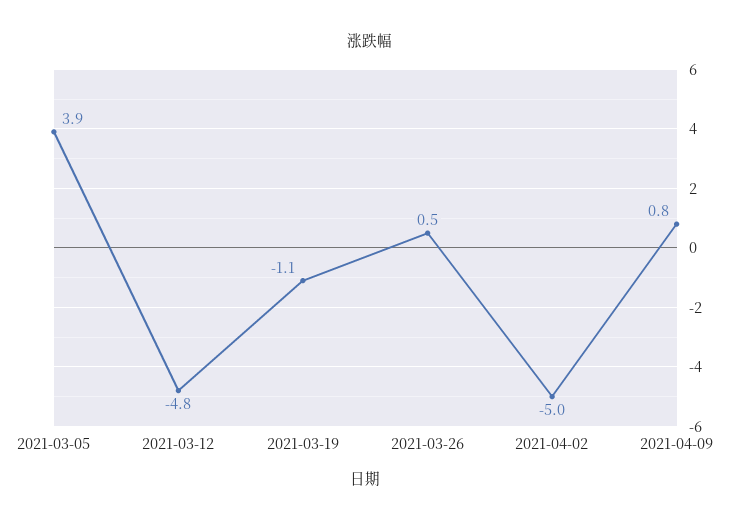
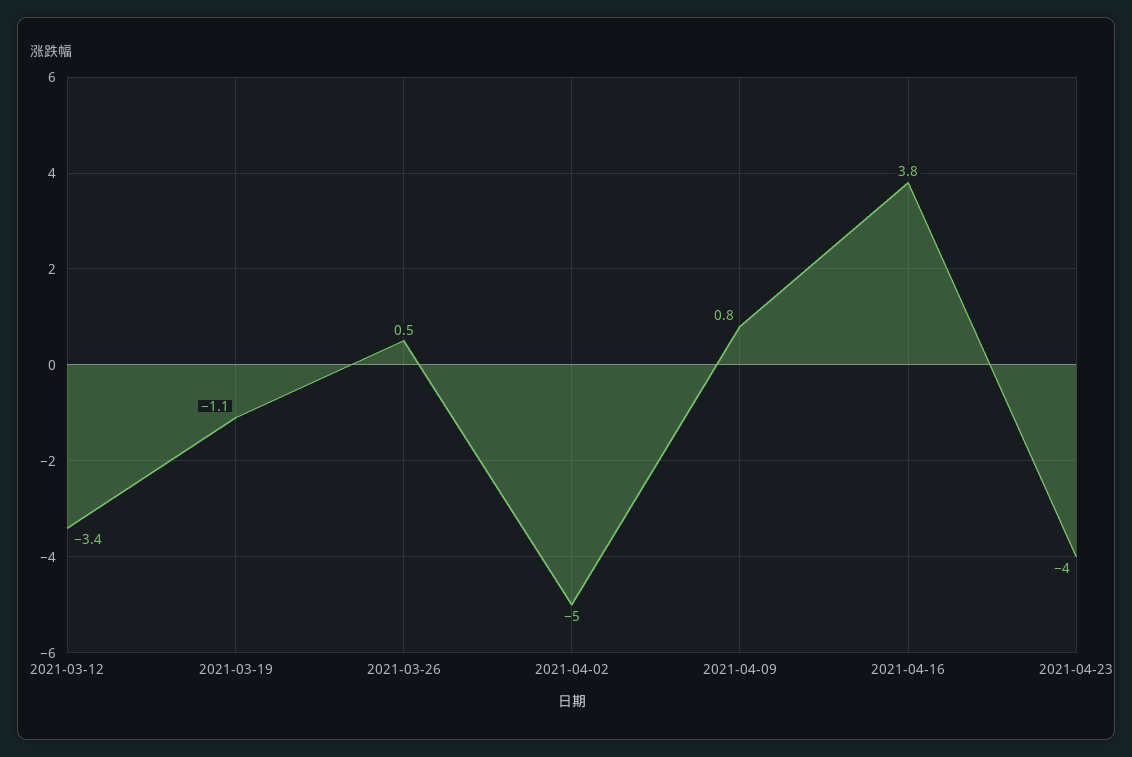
2021-03-05: 3.9 -> none
2021-03-12: -4.8 -> -3.4
2021-04-16: none -> 3.8
2021-04-23: none -> -4

